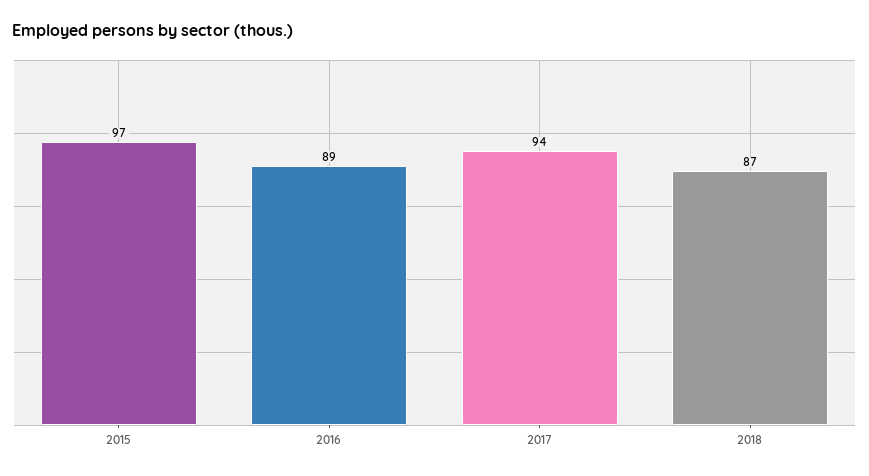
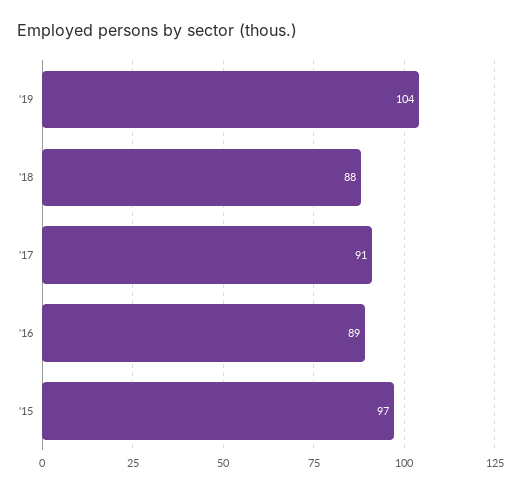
2017: 94 -> 91
2018: 87 -> 88
'19: none -> 104

